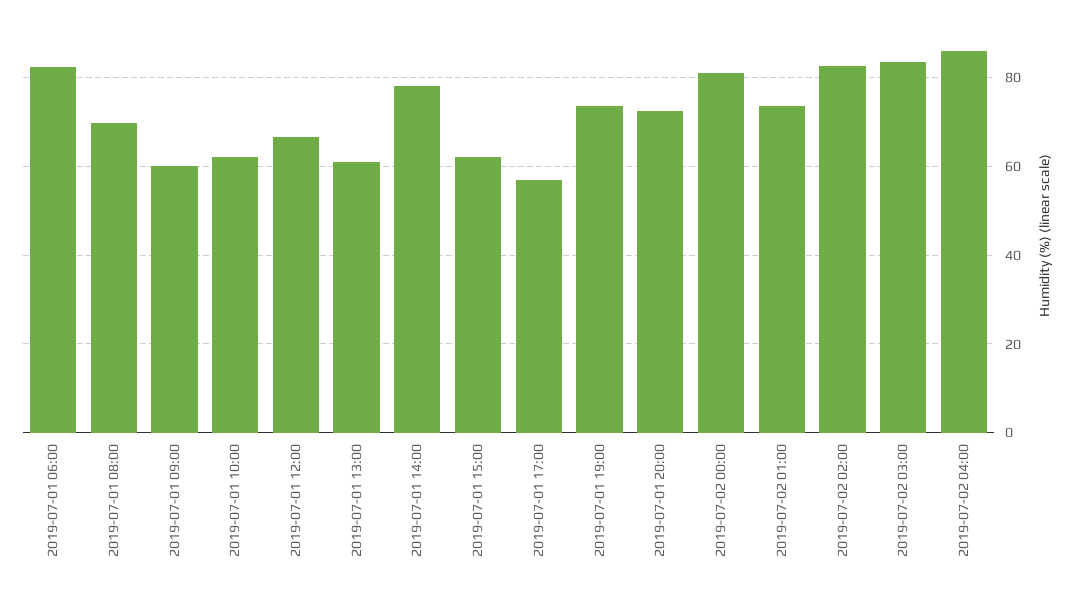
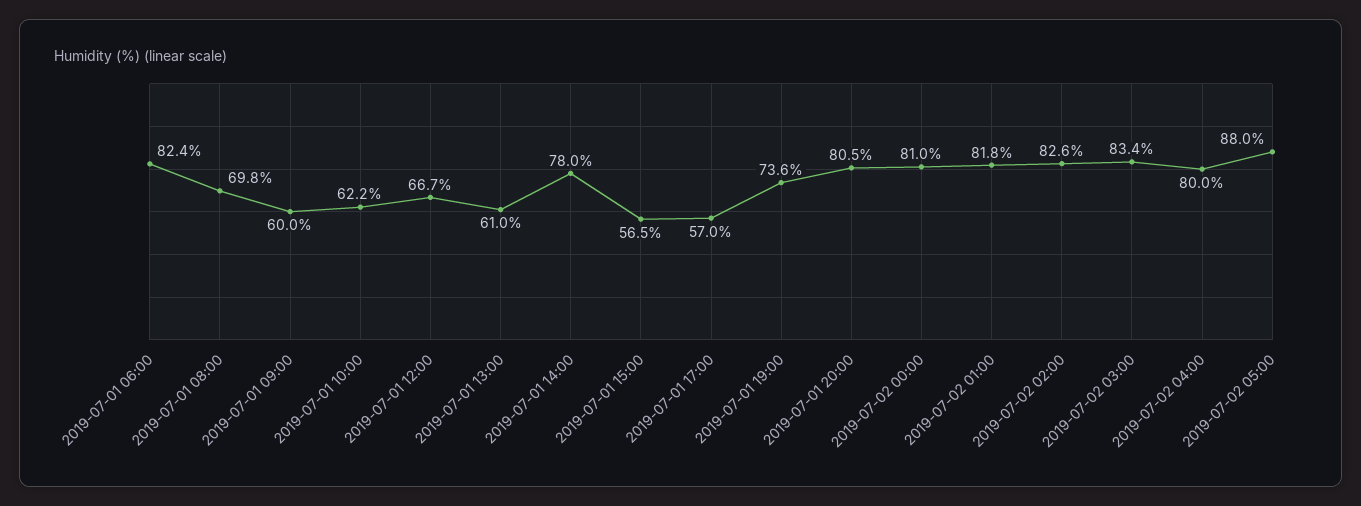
2019-07-01 15:00: 62 -> 56.5
2019-07-01 20:00: 72 -> 80.5
2019-07-02 01:00: 74 -> 81.8
2019-07-02 04:00: 86 -> 80
2019-07-02 05:00: none -> 88

